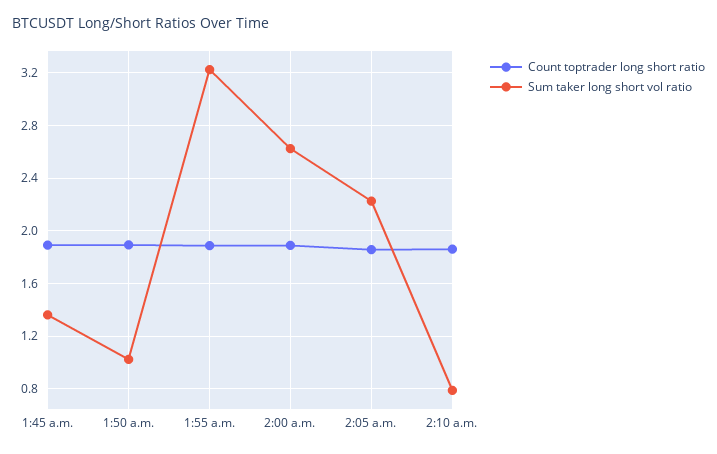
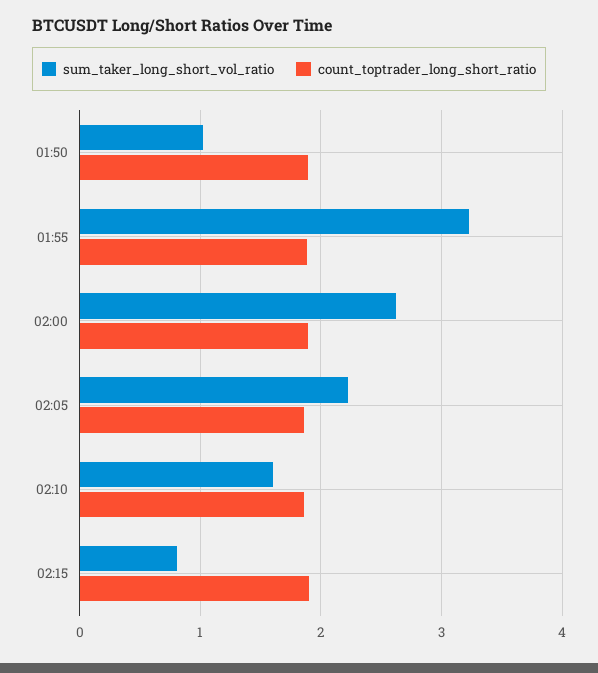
Count toptrader long short ratio, 1:45 a.m.: 1.9 -> none
Sum taker long short vol ratio, 1:45 a.m.: 1.35 -> none
Sum taker long short vol ratio, 2:10 a.m.: 0.8 -> 1.6
Sum taker long short vol ratio, 02:15: none -> 0.8
Count toptrader long short ratio, 02:15: none -> 1.9

